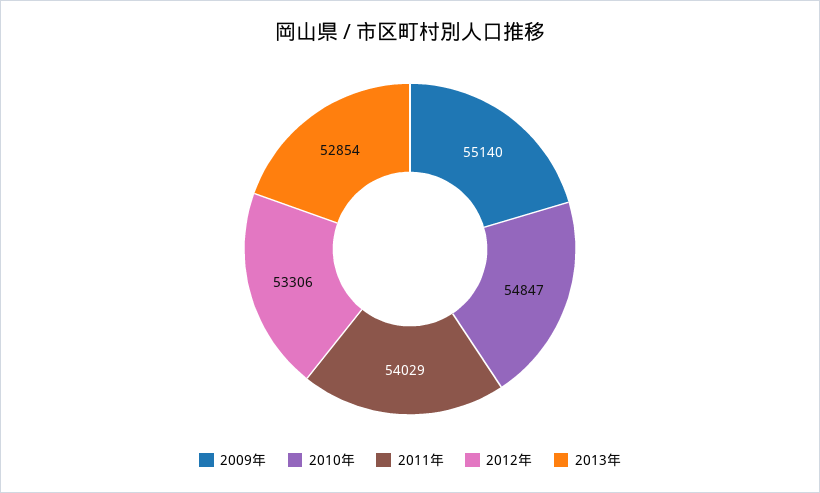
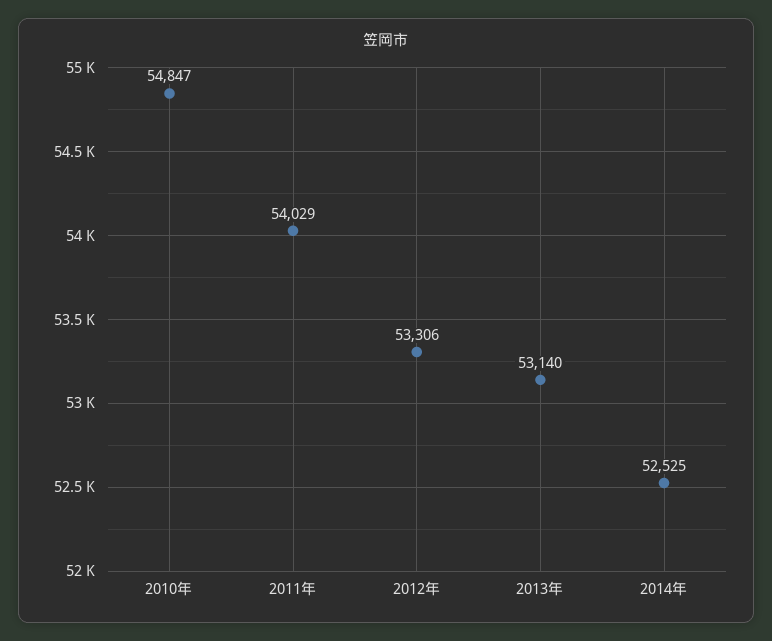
2009年: 55140 -> none
2013年: 52854 -> 53140
2014年: none -> 52525

